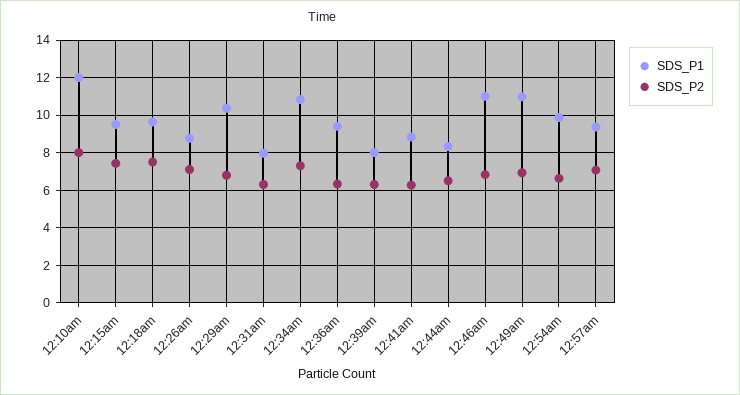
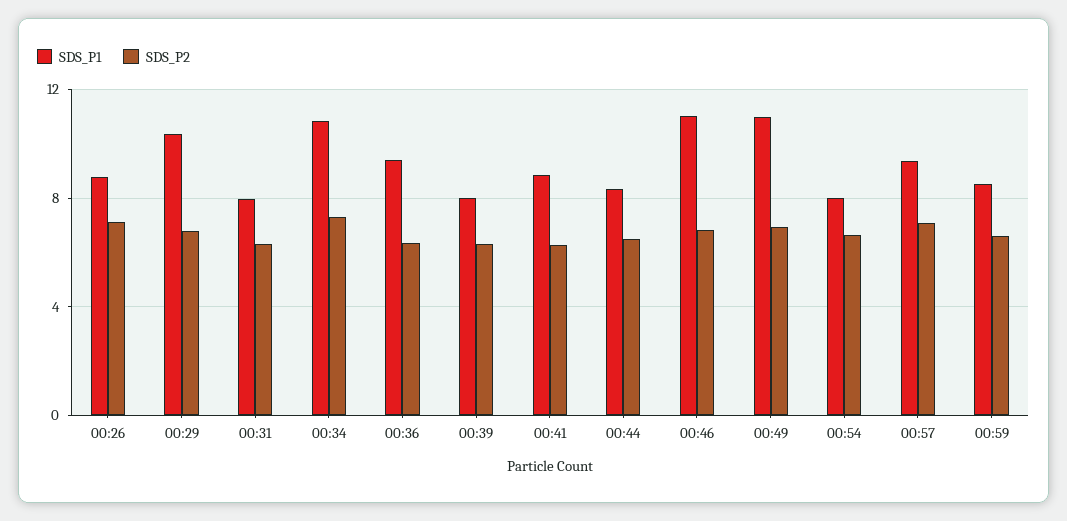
SDS_P1, 12:10am: 12 -> none
SDS_P2, 12:10am: 8 -> none
SDS_P1, 12:15am: 9.5 -> none
SDS_P2, 12:15am: 7.5 -> none
SDS_P1, 12:18am: 9.5 -> none
SDS_P2, 12:18am: 7.5 -> none
SDS_P1, 12:54am: 10 -> 8
SDS_P1, 00:59: none -> 8.5
SDS_P2, 00:59: none -> 6.5

